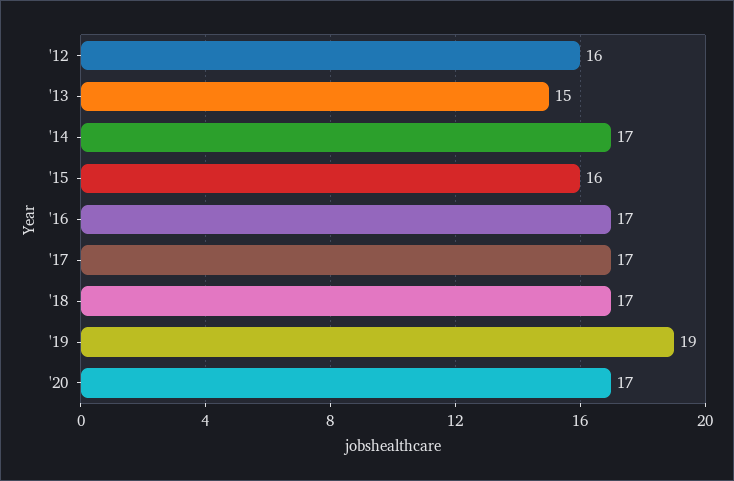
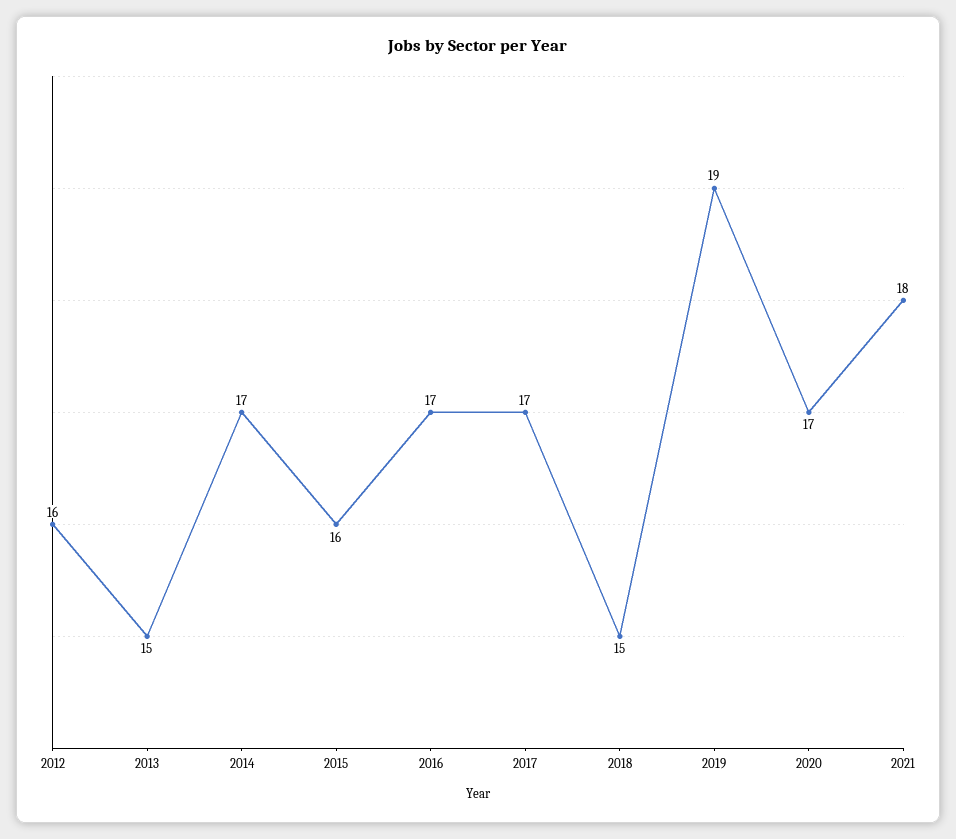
'18: 17 -> 15
2021: none -> 18

